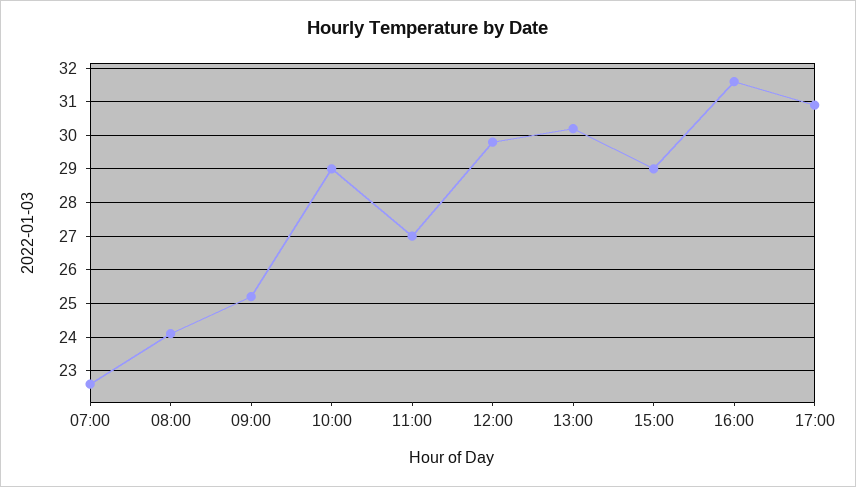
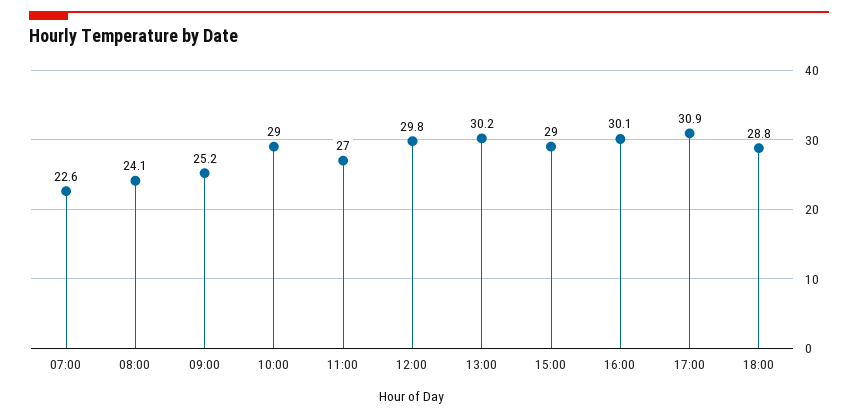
16:00: 31.5 -> 30.1
18:00: none -> 28.8

